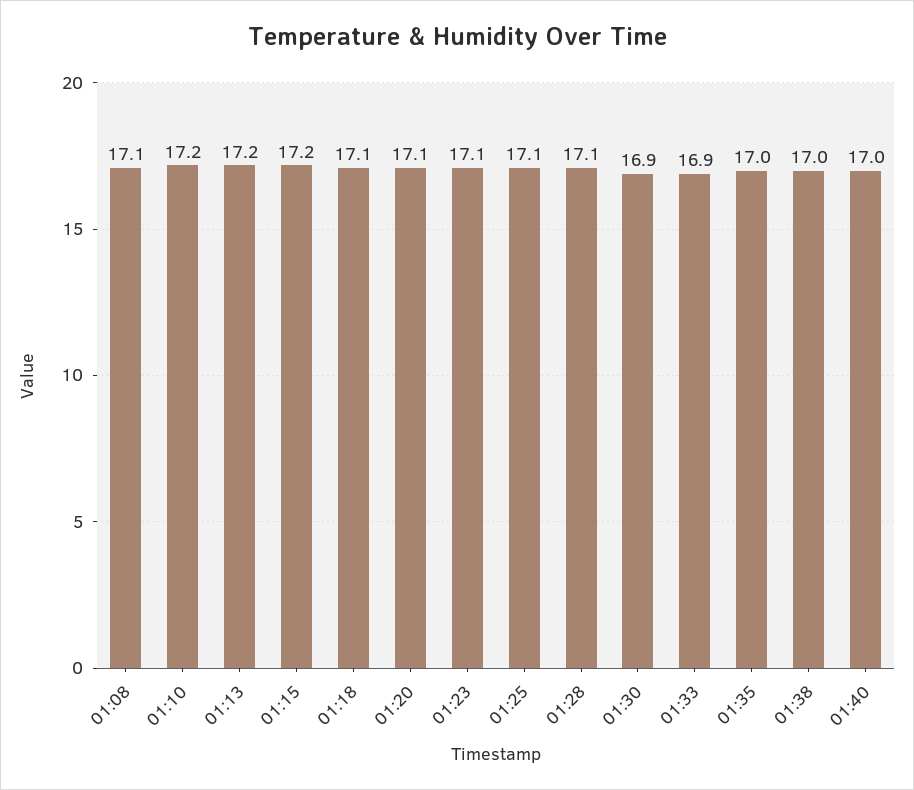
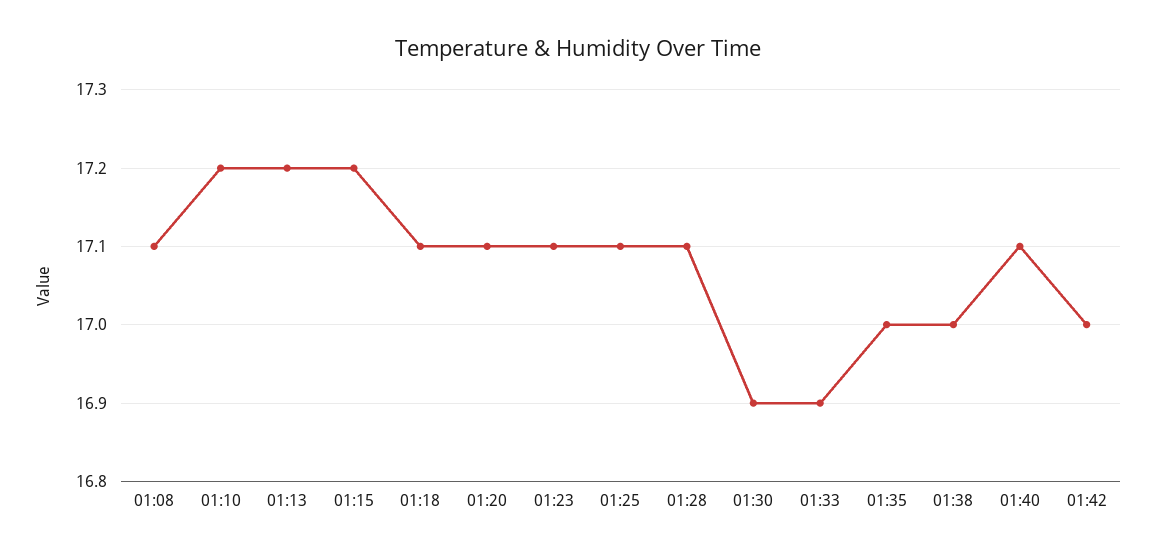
01:40: 17 -> 17.1
01:42: none -> 17

